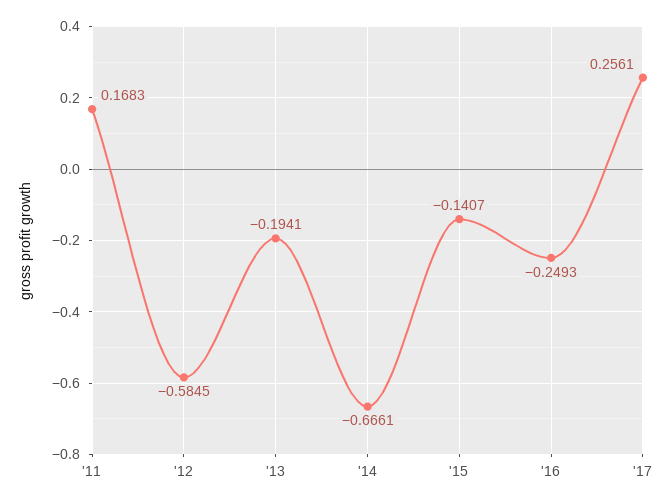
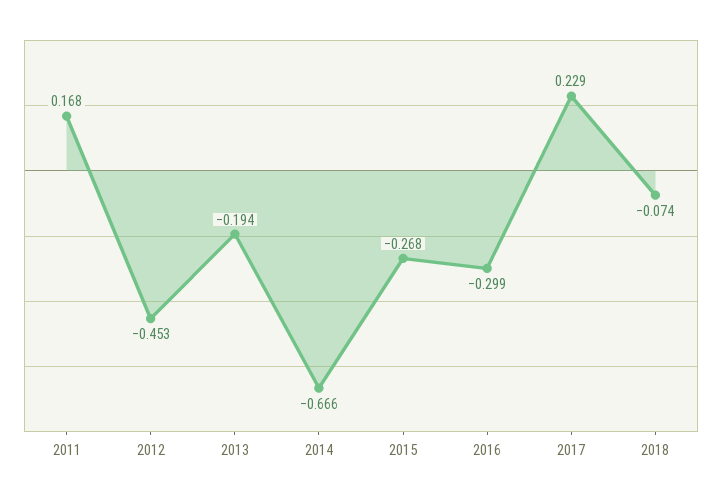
'12: -0.5845 -> -0.453
'15: -0.1407 -> -0.268
'16: -0.2493 -> -0.299
'17: 0.2561 -> 0.229
2018: none -> -0.074

